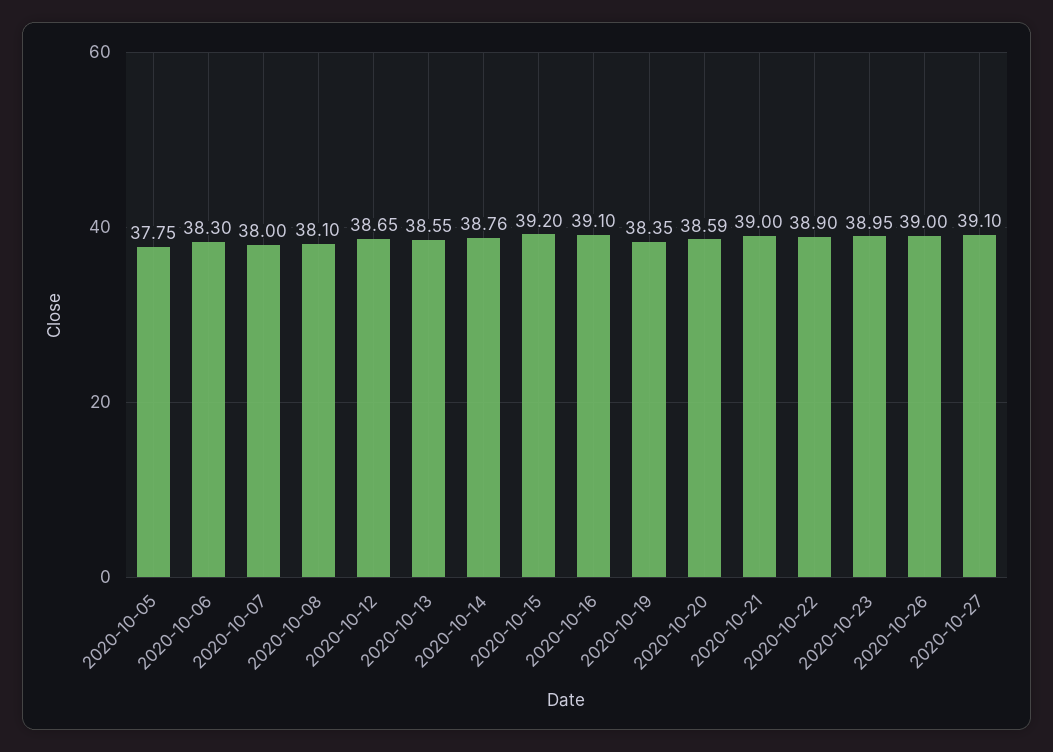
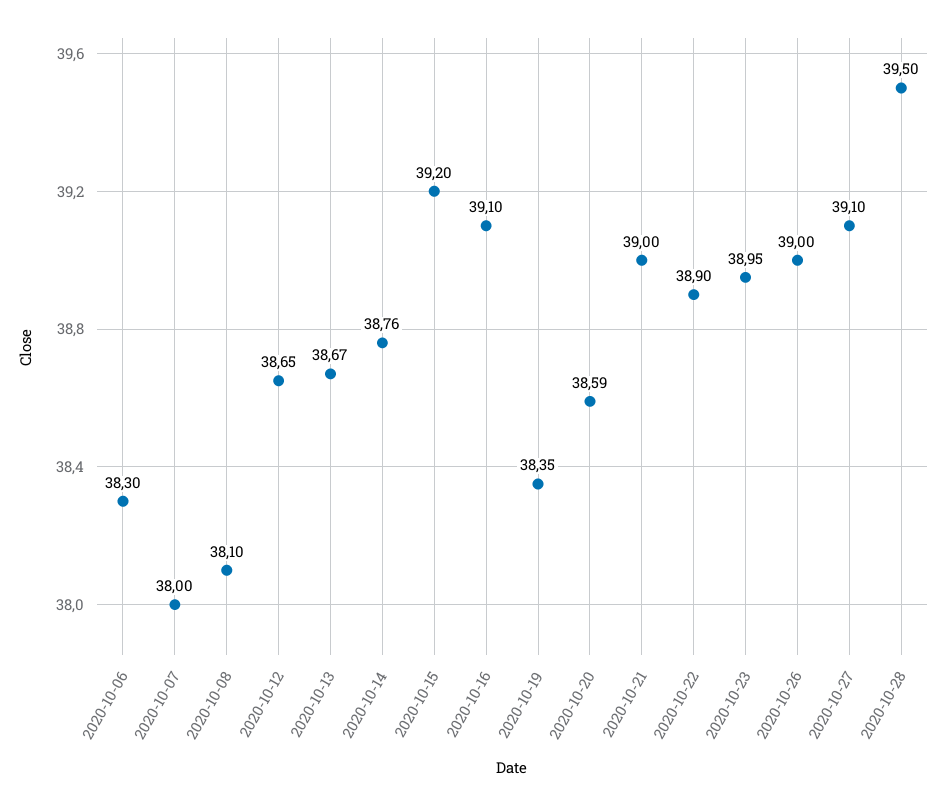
2020-10-05: 37.75 -> none
2020-10-13: 38.55 -> 38.67
2020-10-28: none -> 39.5

